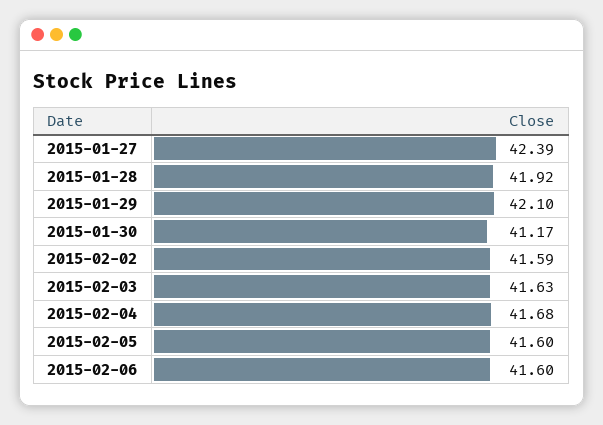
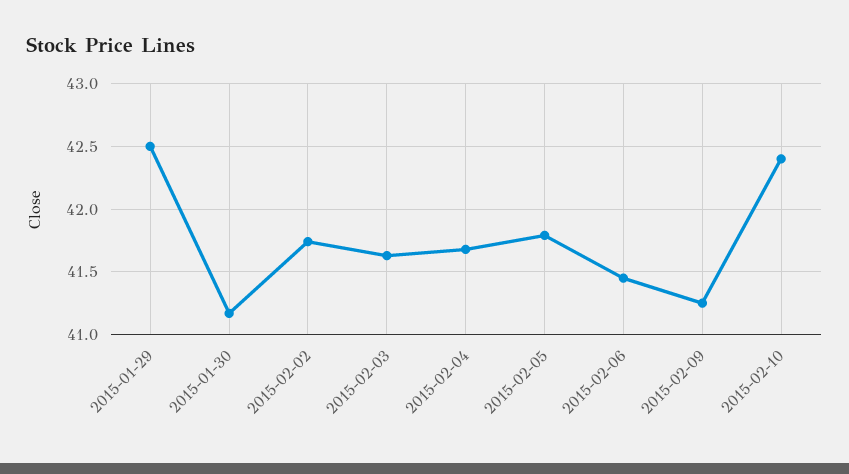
2015-01-27: 42.39 -> none
2015-01-28: 41.92 -> none
2015-01-29: 42.1 -> 42.5
2015-02-02: 41.59 -> 41.75
2015-02-05: 41.6 -> 41.8
2015-02-06: 41.6 -> 41.45
2015-02-09: none -> 41.25
2015-02-10: none -> 42.4

